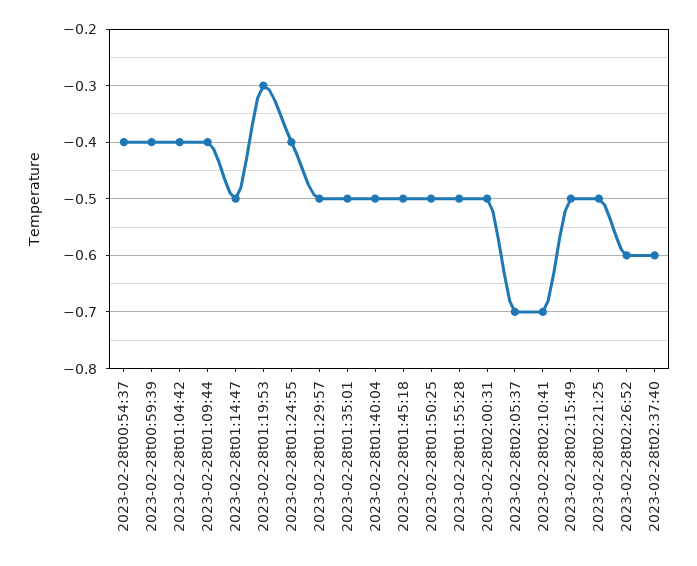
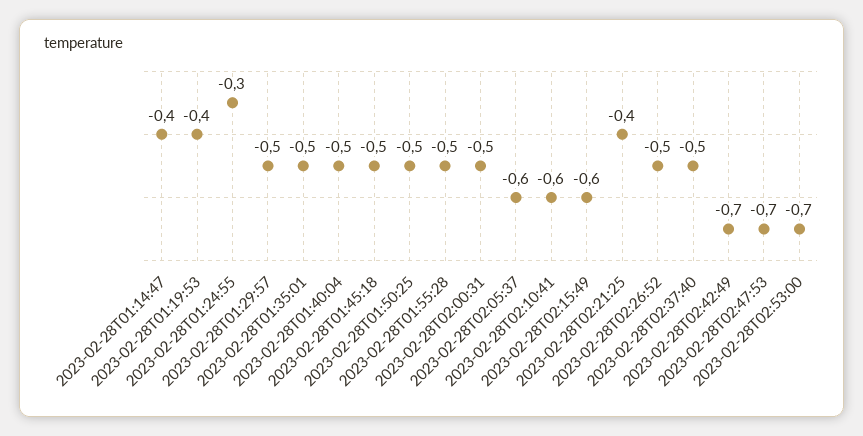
2023-02-28t00:54:37: -0.4 -> none
2023-02-28t00:59:39: -0.4 -> none
2023-02-28t01:04:42: -0.4 -> none
2023-02-28t01:09:44: -0.4 -> none
2023-02-28t01:14:47: -0.5 -> -0.4
2023-02-28t01:19:53: -0.3 -> -0.4
2023-02-28t01:24:55: -0.4 -> -0.3
2023-02-28t02:05:37: -0.7 -> -0.6
2023-02-28t02:10:41: -0.7 -> -0.6
2023-02-28t02:15:49: -0.5 -> -0.6
2023-02-28t02:21:25: -0.5 -> -0.4
2023-02-28t02:26:52: -0.6 -> -0.5
2023-02-28t02:37:40: -0.6 -> -0.5
2023-02-28T02:42:49: none -> -0.7
2023-02-28T02:47:53: none -> -0.7
2023-02-28T02:53:00: none -> -0.7

